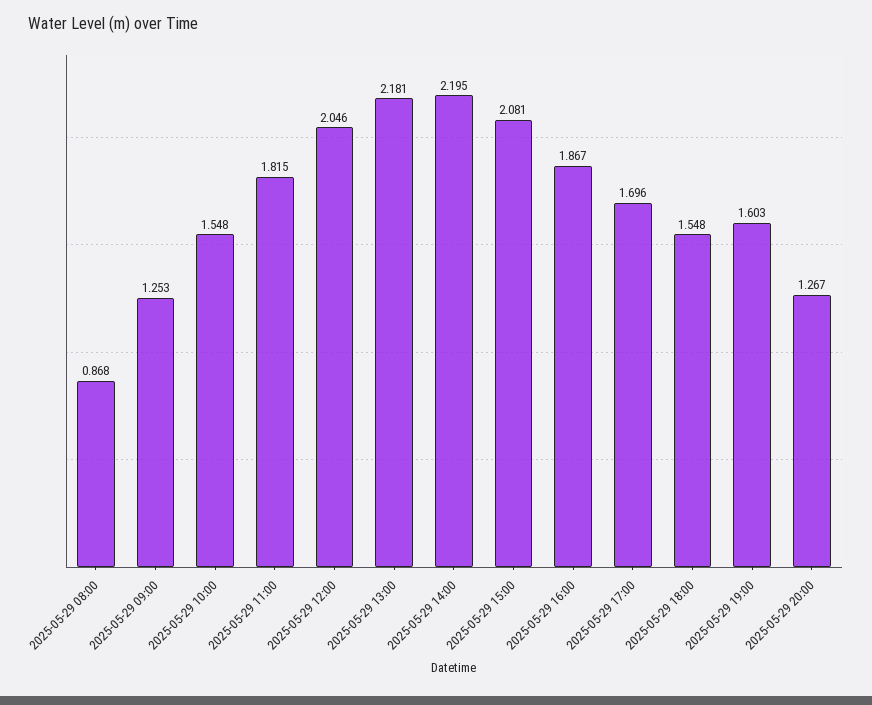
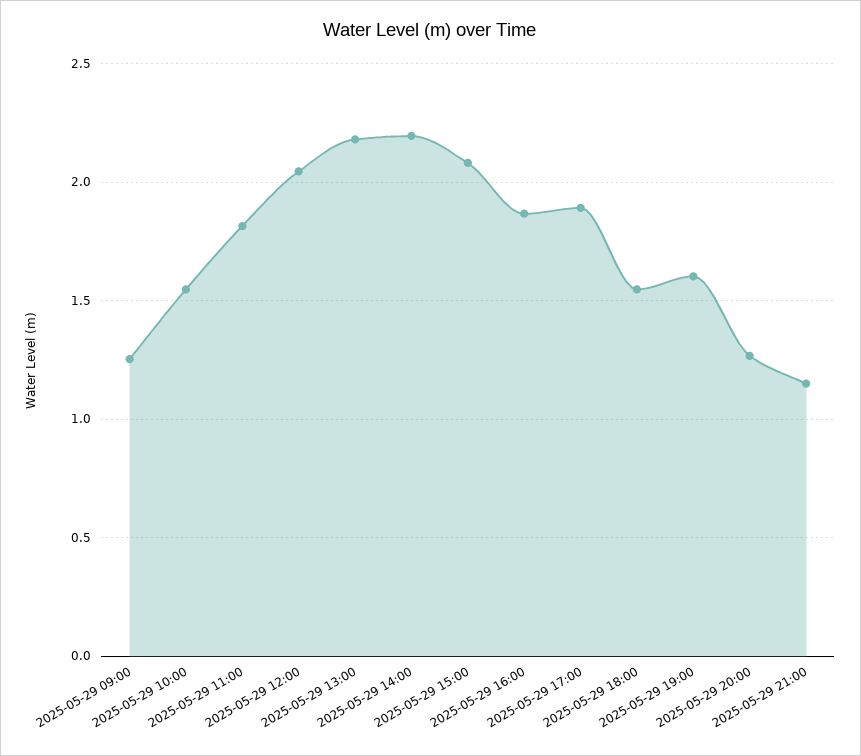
2025-05-29 08:00: 0.868 -> none
2025-05-29 17:00: 1.696 -> 1.9
2025-05-29 21:00: none -> 1.15

